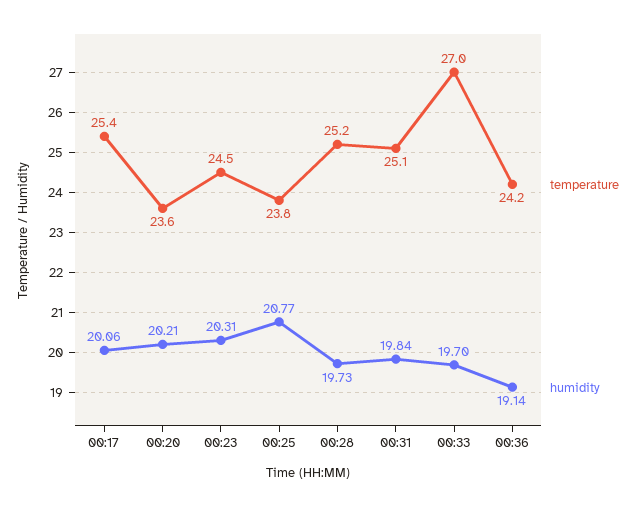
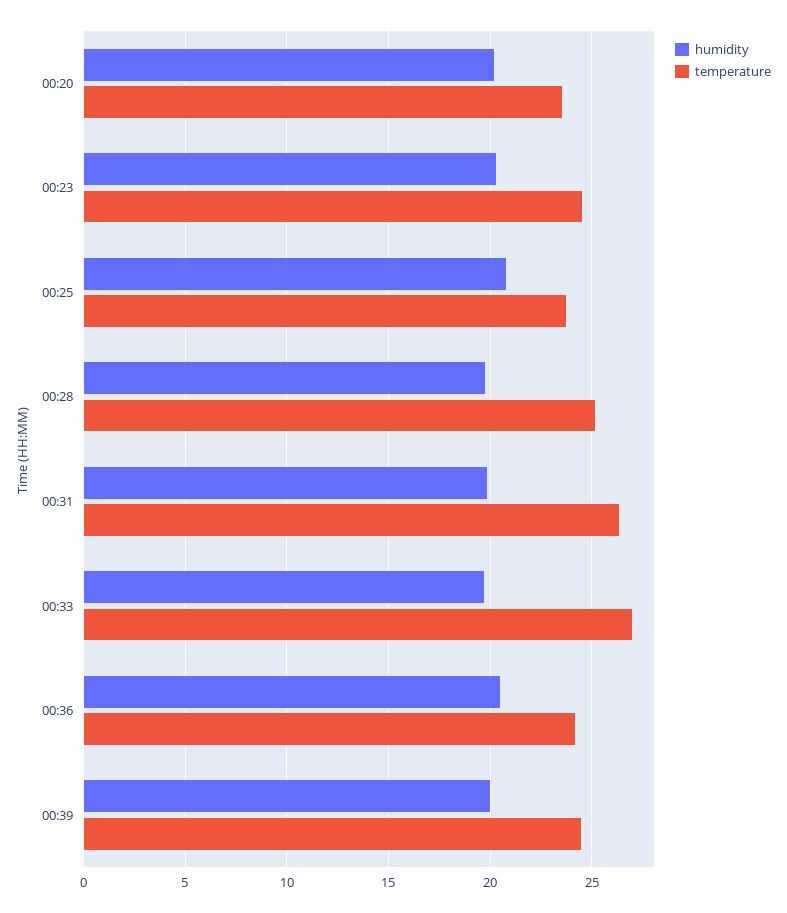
temperature, 00:17: 25.4 -> none
humidity, 00:17: 20.06 -> none
temperature, 00:31: 25.1 -> 26.5
humidity, 00:36: 19.14 -> 20.5
humidity, 00:39: none -> 20
temperature, 00:39: none -> 24.5

